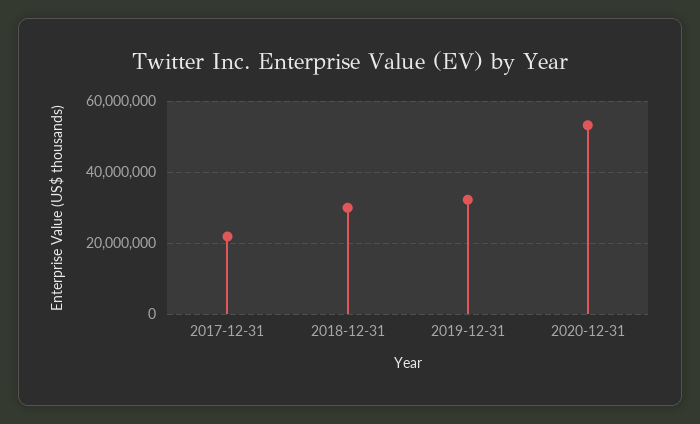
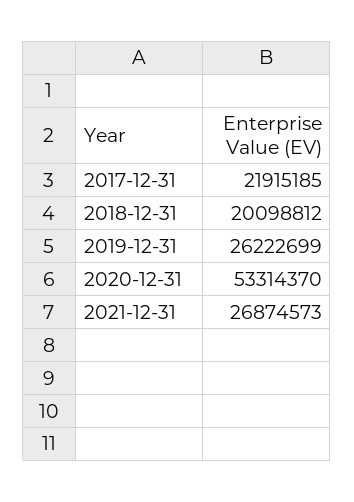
2018-12-31: 30000000 -> 20098812
2019-12-31: 32000000 -> 26222699
2021-12-31: none -> 26874573

